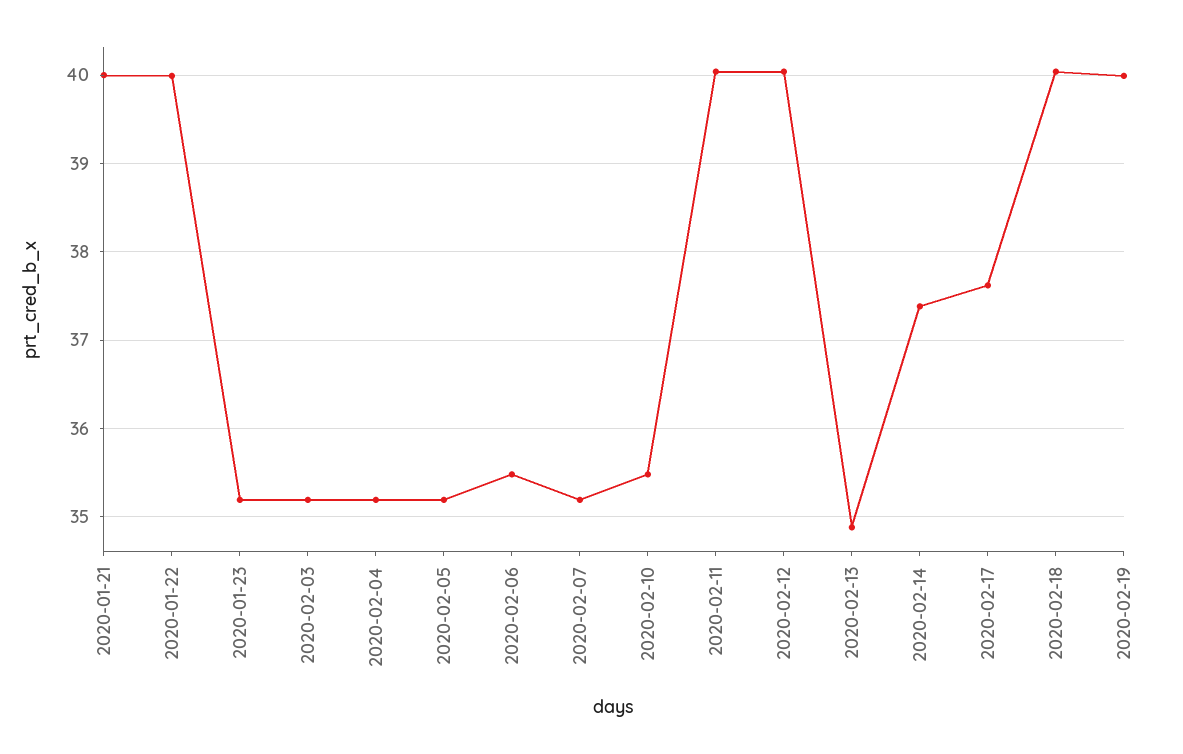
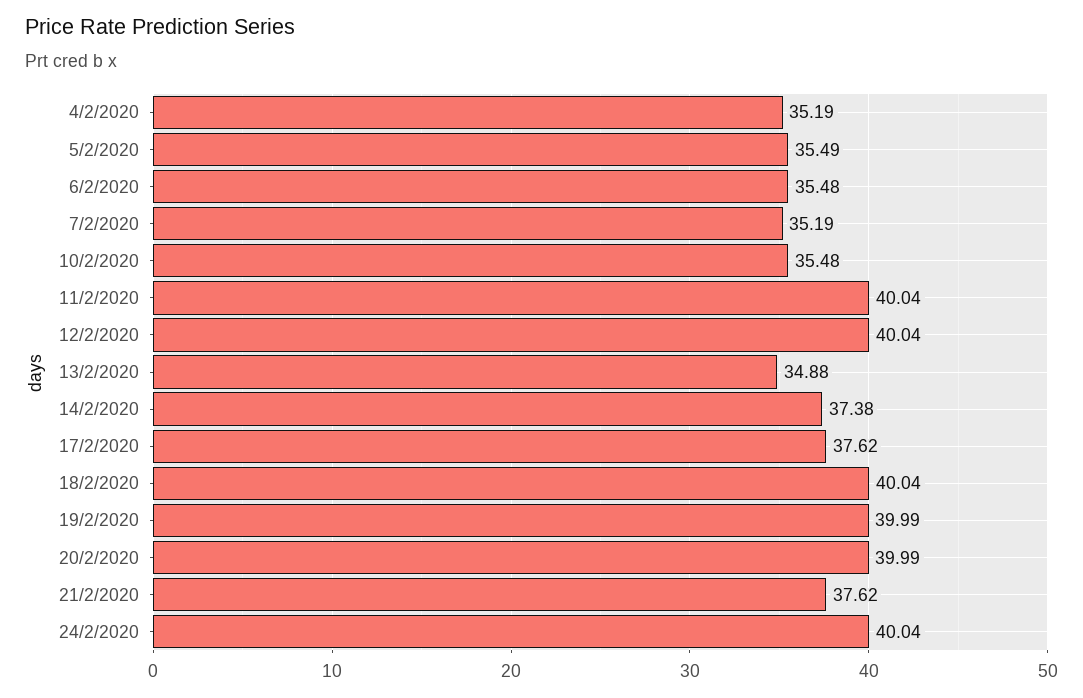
2020-01-21: 40 -> none
2020-01-22: 40 -> none
2020-01-23: 35.2 -> none
2020-02-03: 35.2 -> none
2020-02-05: 35.2 -> 35.49
20/2/2020: none -> 39.99
21/2/2020: none -> 37.62
24/2/2020: none -> 40.04

